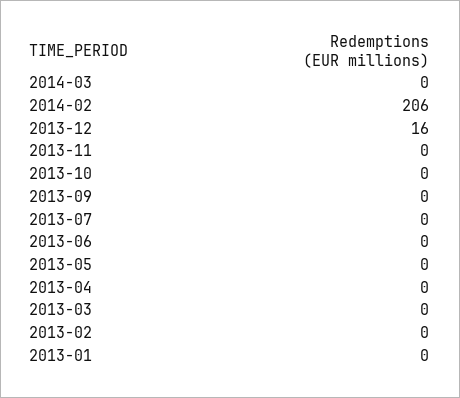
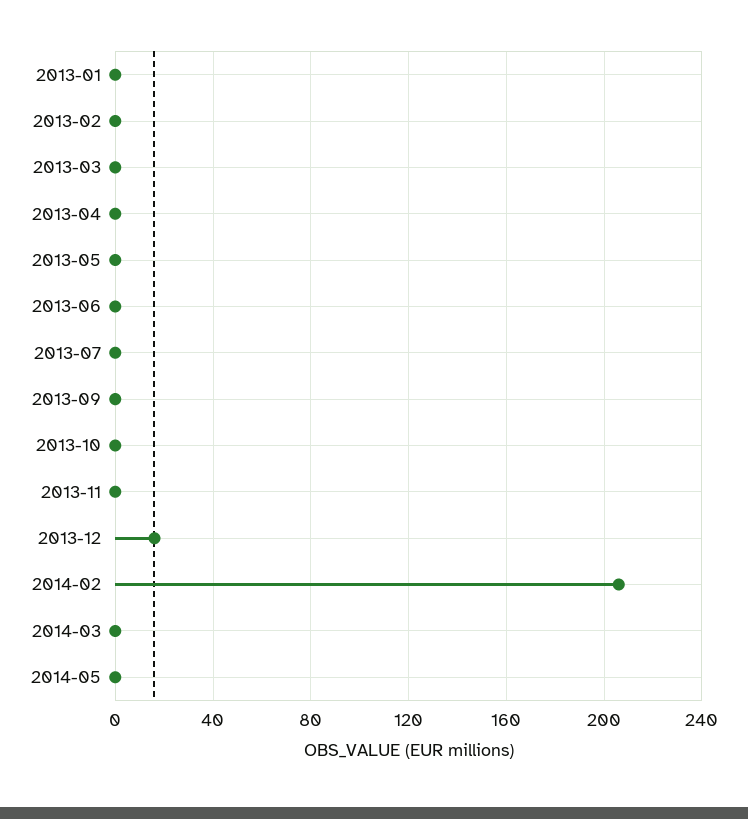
2014-05: none -> 0

